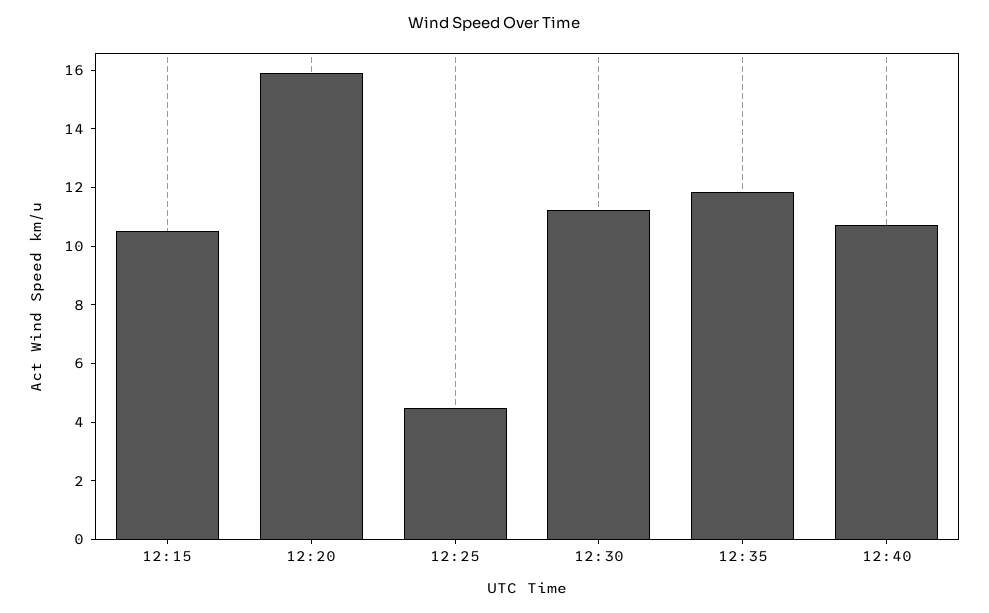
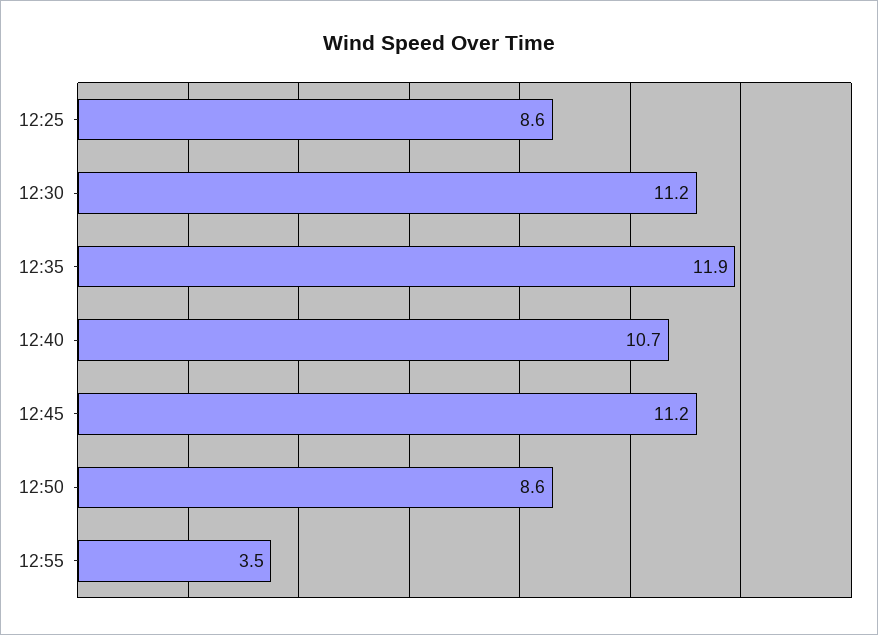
12:15: 10.5 -> none
12:20: 16 -> none
12:25: 4.5 -> 8.6
12:45: none -> 11.2
12:50: none -> 8.6
12:55: none -> 3.5

